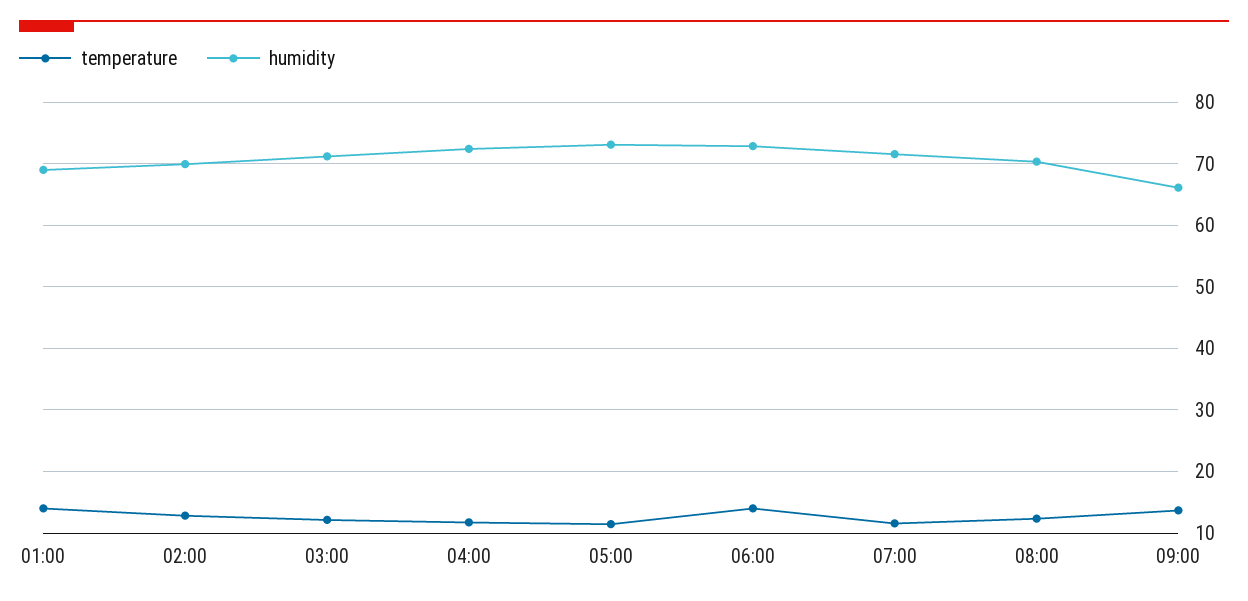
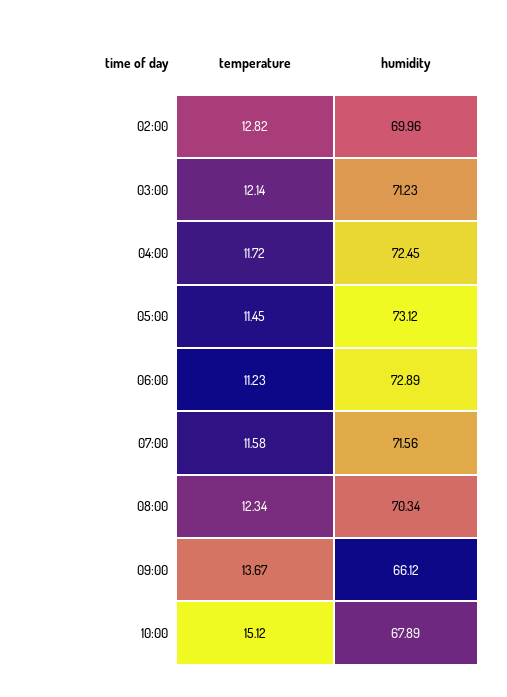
temperature, 01:00: 14 -> none
humidity, 01:00: 69 -> none
temperature, 06:00: 14 -> 11.23
temperature, 10:00: none -> 15.12
humidity, 10:00: none -> 67.89

